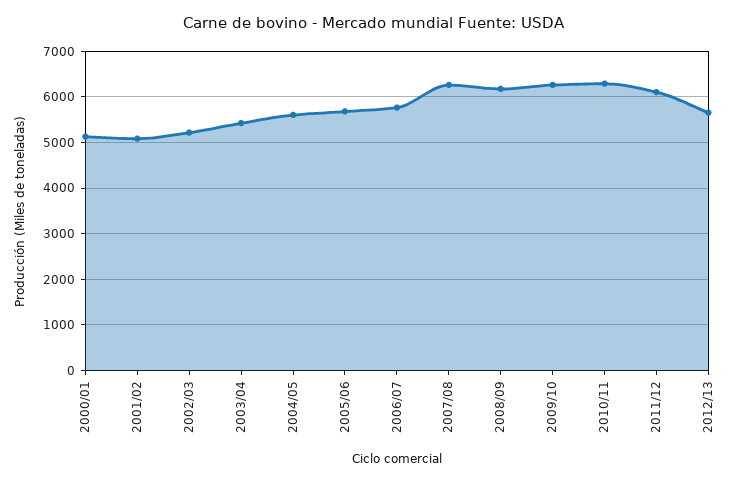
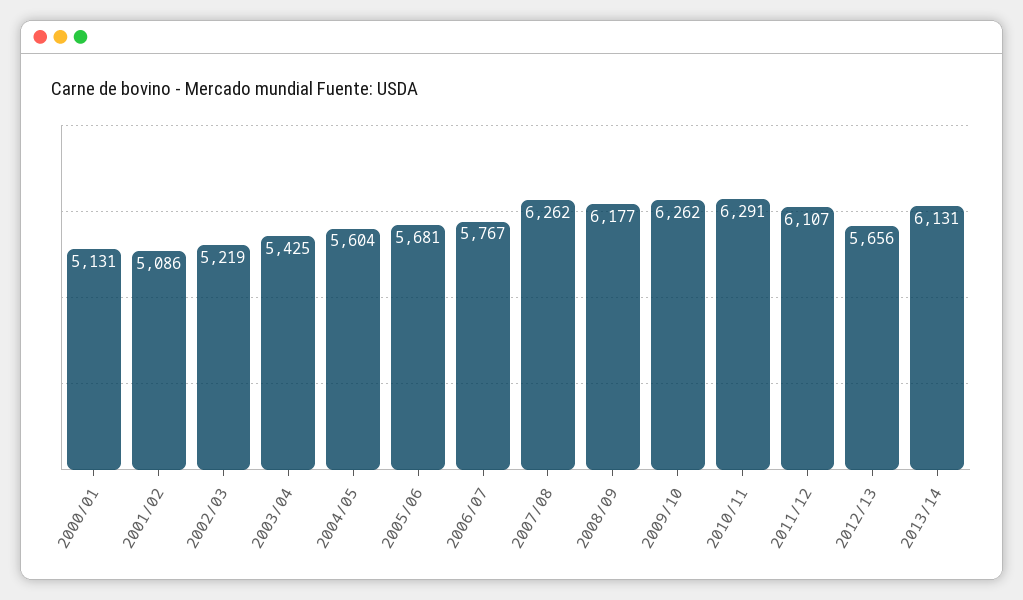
2013/14: none -> 6131

